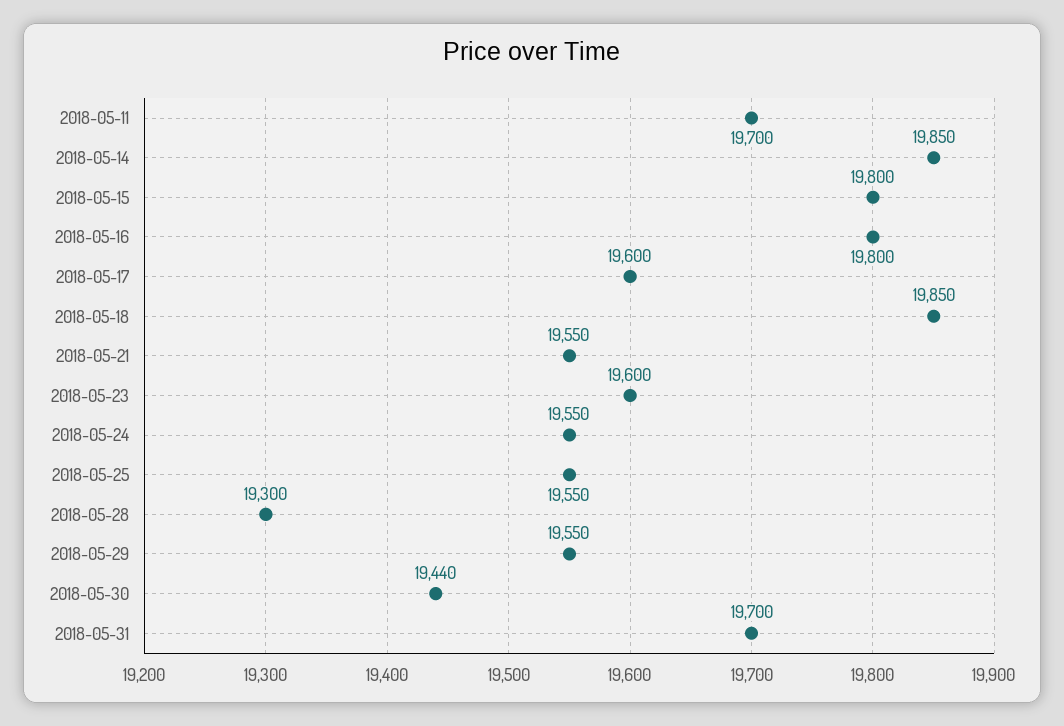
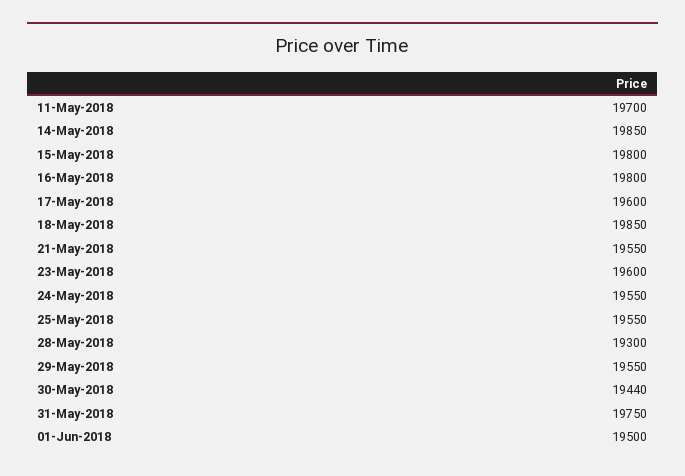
2018-05-31: 19700 -> 19750
01-Jun-2018: none -> 19500

